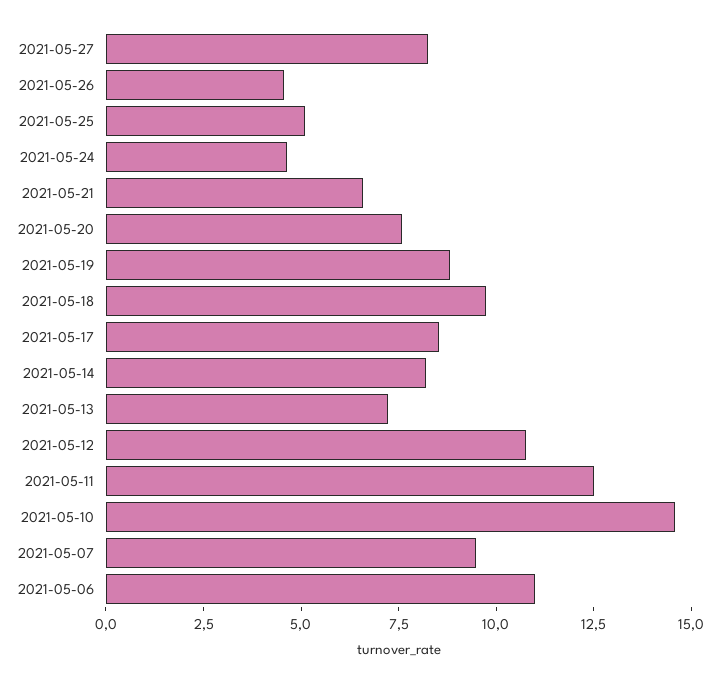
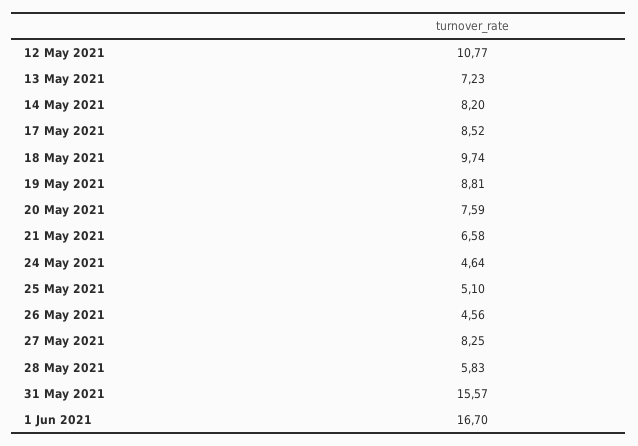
2021-05-11: 12.5 -> none
2021-05-10: 14.5 -> none
2021-05-07: 9.5 -> none
2021-05-06: 11 -> none
28 May 2021: none -> 5.83
31 May 2021: none -> 15.57
1 Jun 2021: none -> 16.7

